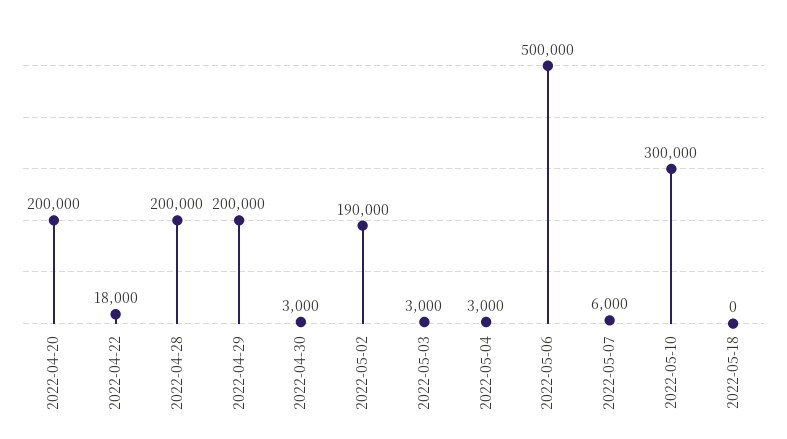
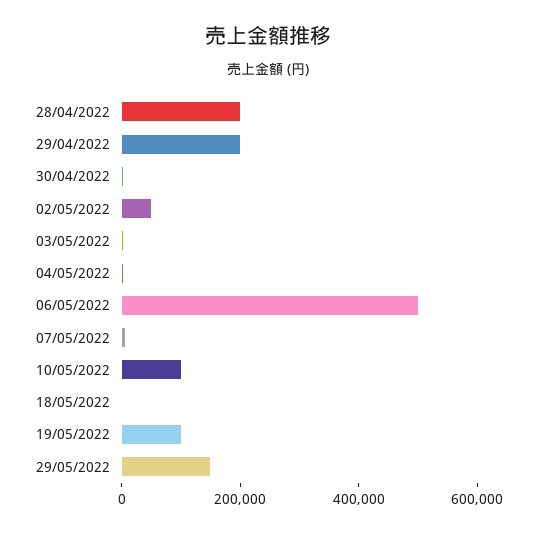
2022-04-20: 200000 -> none
2022-04-22: 18000 -> none
2022-05-02: 190000 -> 50000
2022-05-10: 300000 -> 100000
19/05/2022: none -> 100000
29/05/2022: none -> 150000

